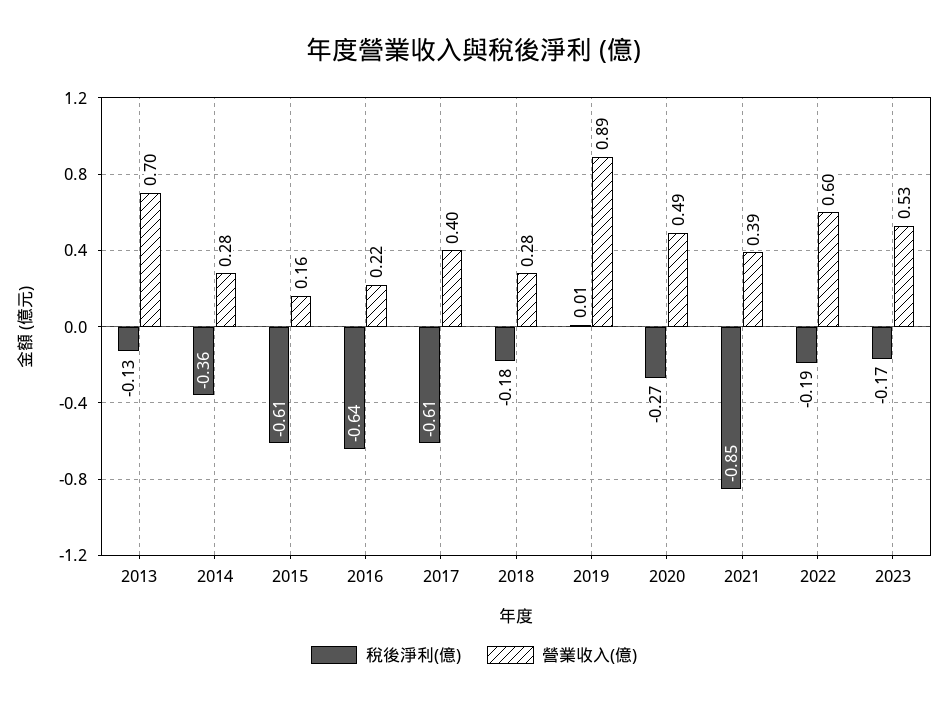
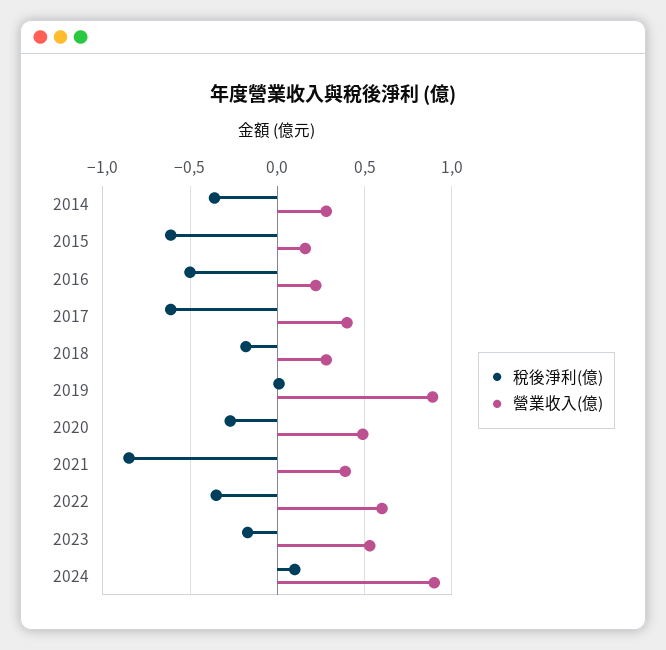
稅後淨利(億), 2013: -0.13 -> none
營業收入(億), 2013: 0.7 -> none
稅後淨利(億), 2016: -0.64 -> -0.5
稅後淨利(億), 2022: -0.19 -> -0.35
稅後淨利(億), 2024: none -> 0.1
營業收入(億), 2024: none -> 0.9

